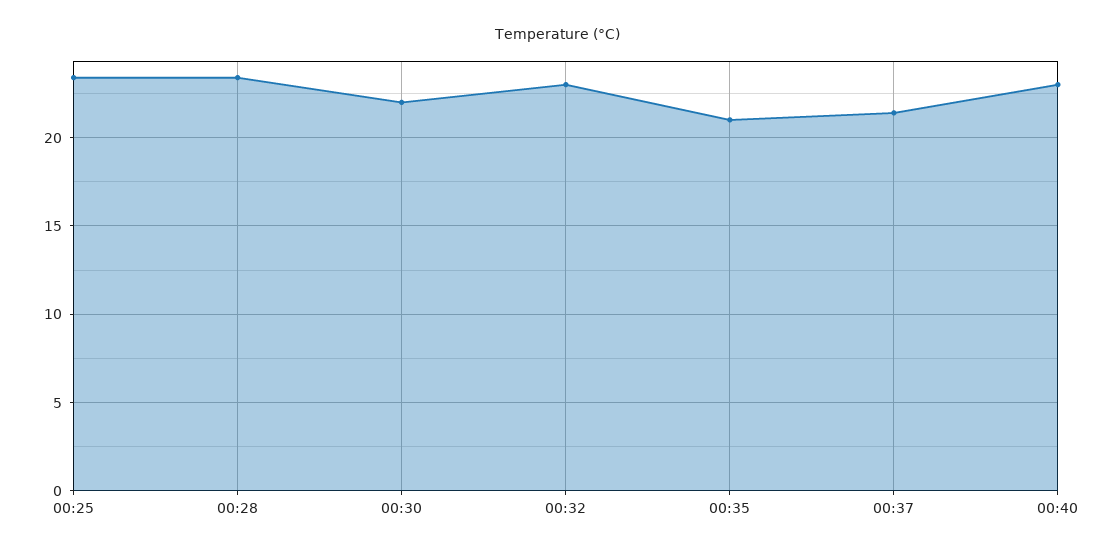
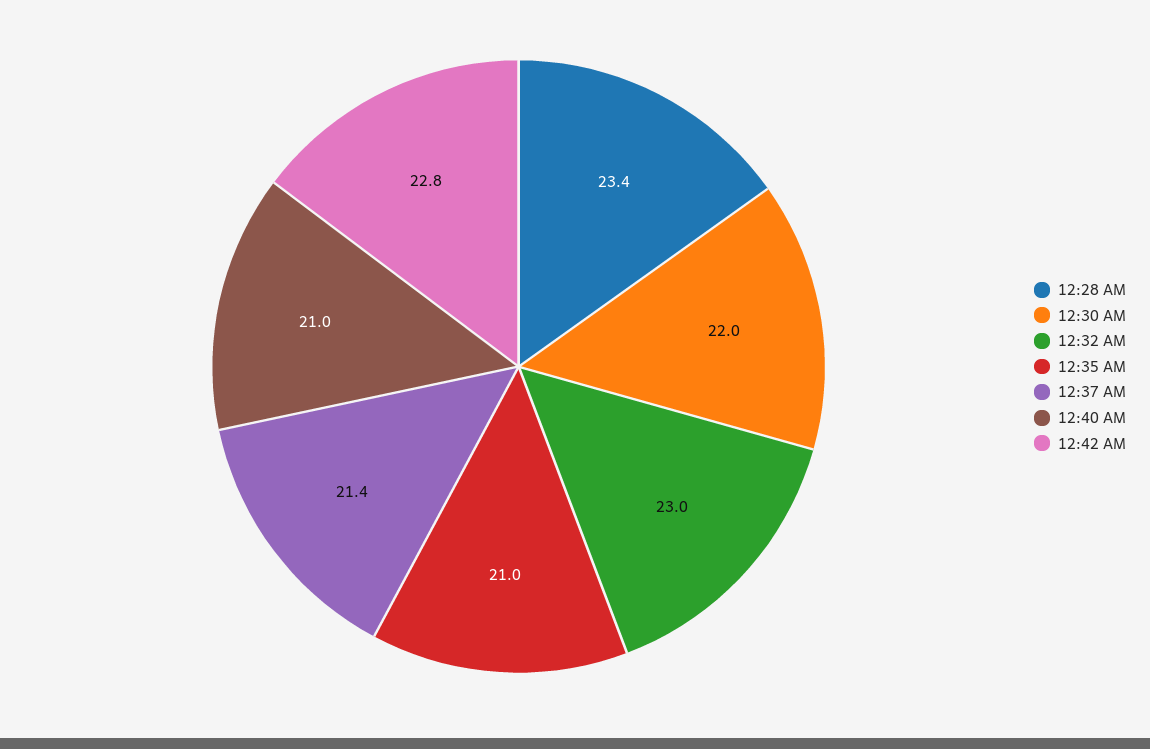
00:25: 23.5 -> none
00:40: 23 -> 21
12:42 AM: none -> 22.8

